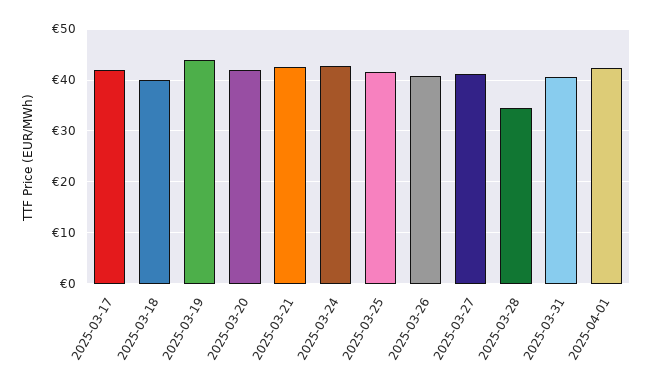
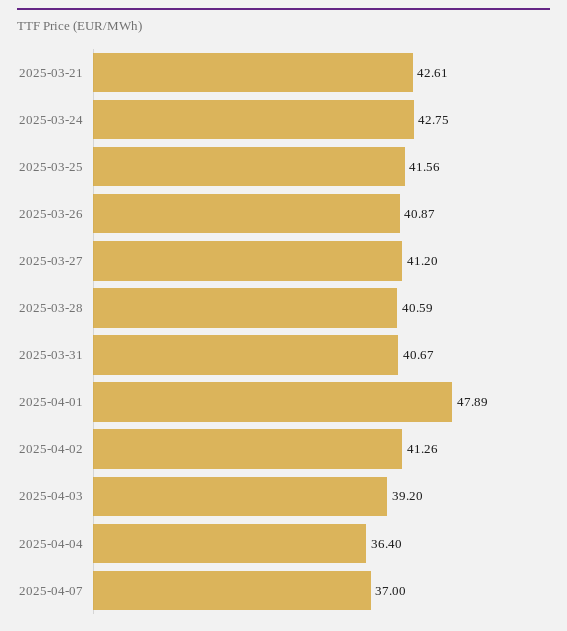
2025-03-17: 42 -> none
2025-03-18: 40 -> none
2025-03-19: 44 -> none
2025-03-20: 42 -> none
2025-03-28: 34 -> 40.59
2025-04-01: 42 -> 47.89
2025-04-02: none -> 41.26
2025-04-03: none -> 39.2
2025-04-04: none -> 36.4
2025-04-07: none -> 37

